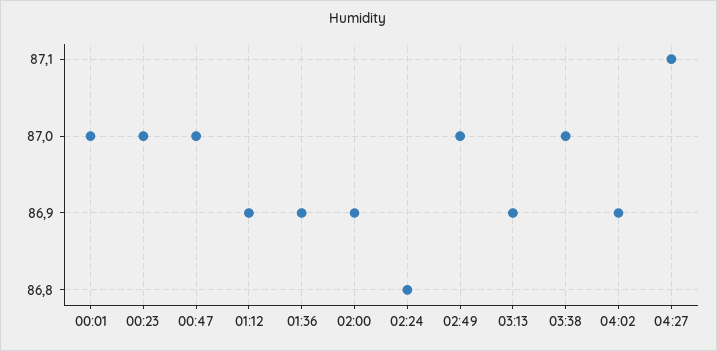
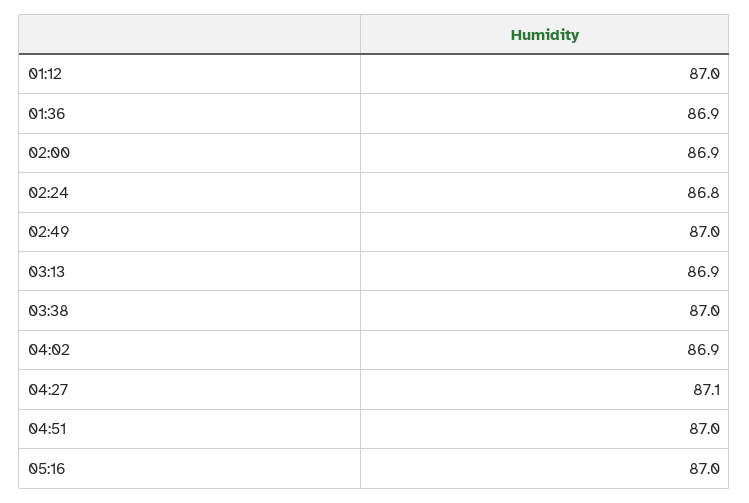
00:01: 87 -> none
00:23: 87 -> none
00:47: 87 -> none
01:12: 86.9 -> 87
04:51: none -> 87
05:16: none -> 87

